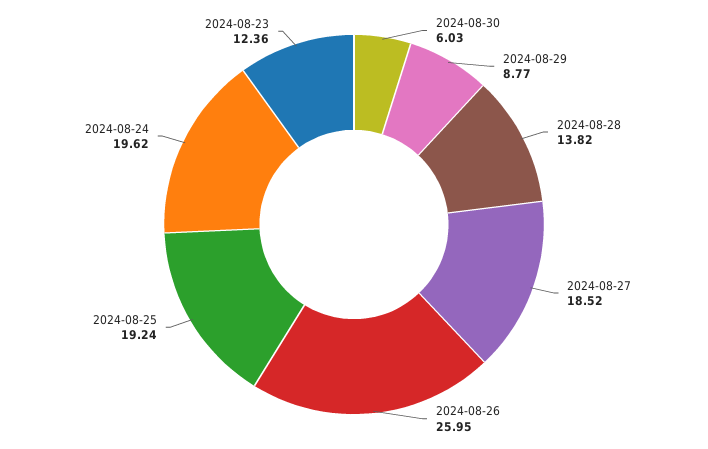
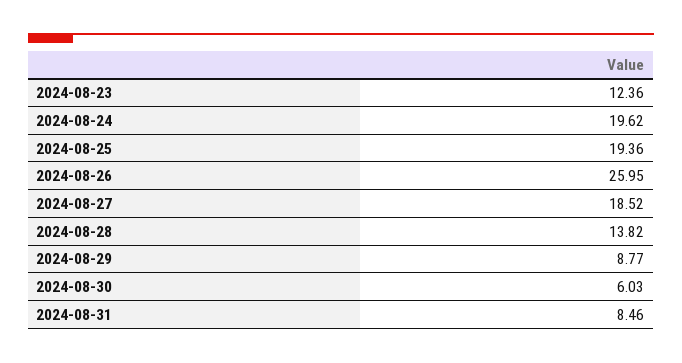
2024-08-25: 19.24 -> 19.36
2024-08-31: none -> 8.46

